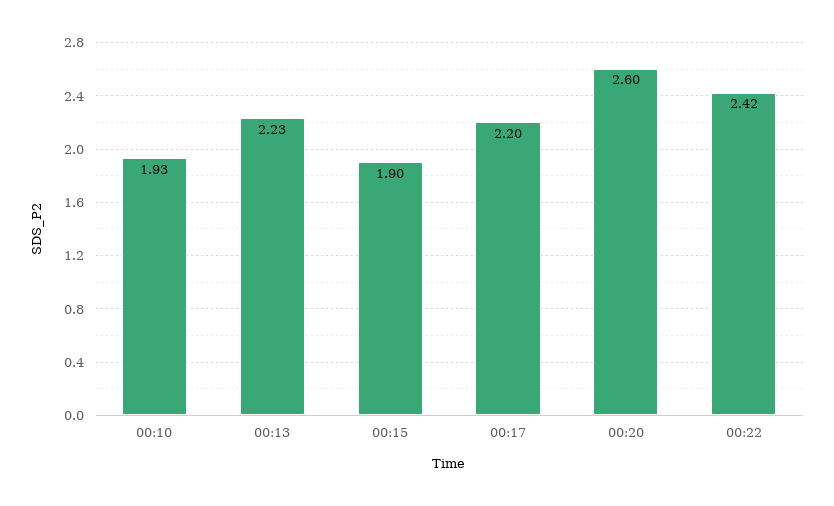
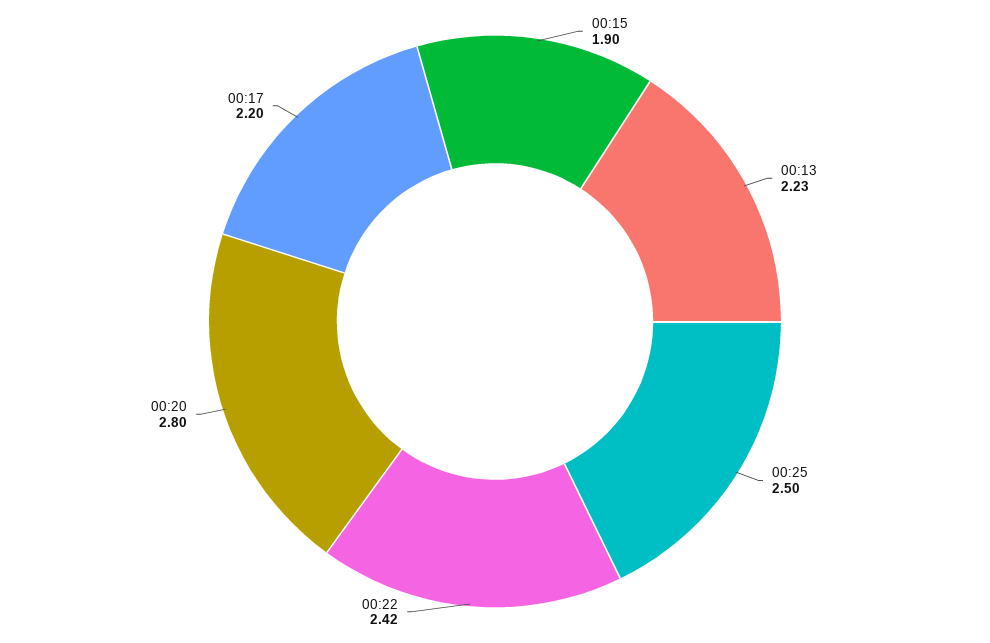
00:10: 1.93 -> none
00:20: 2.6 -> 2.8
00:25: none -> 2.5

